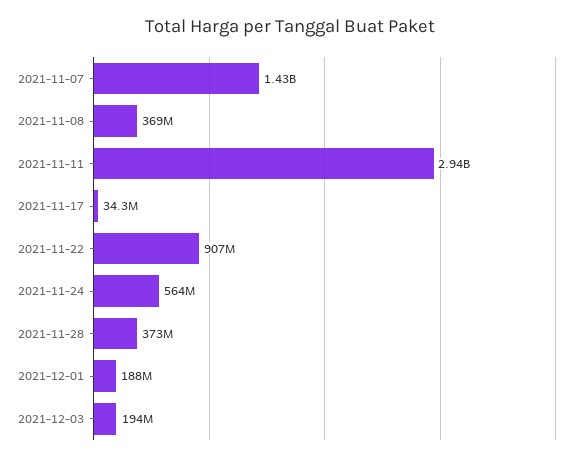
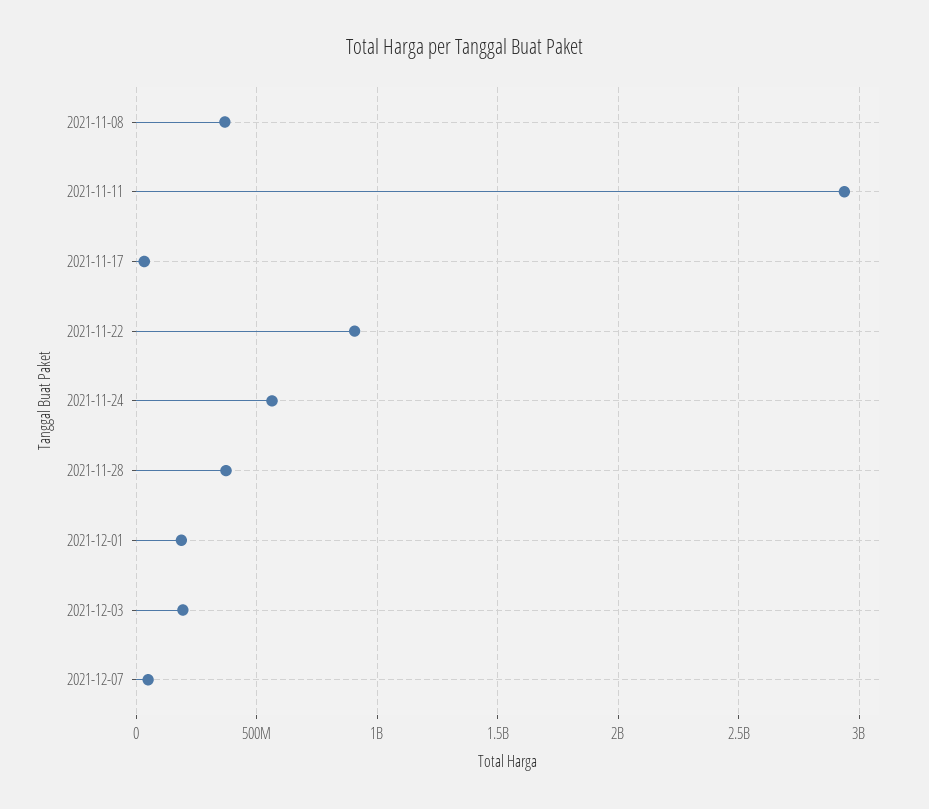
2021-11-07: 1430000000 -> none
2021-12-07: none -> 50000000

